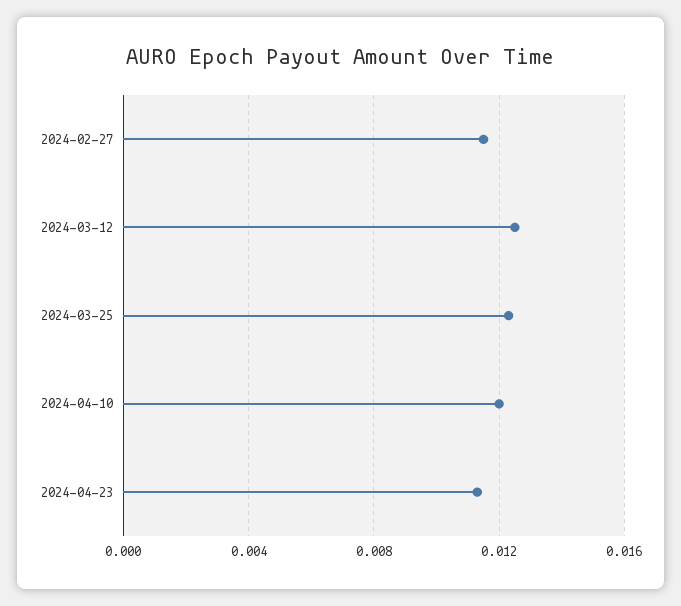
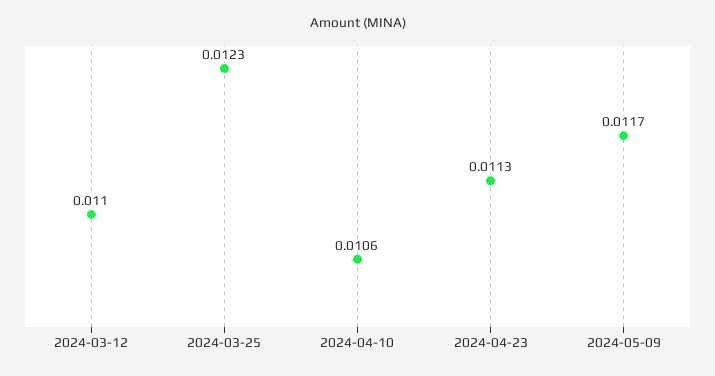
2024-02-27: 0.0115 -> none
2024-03-12: 0.0125 -> 0.011
2024-04-10: 0.012 -> 0.0106
2024-05-09: none -> 0.0117

